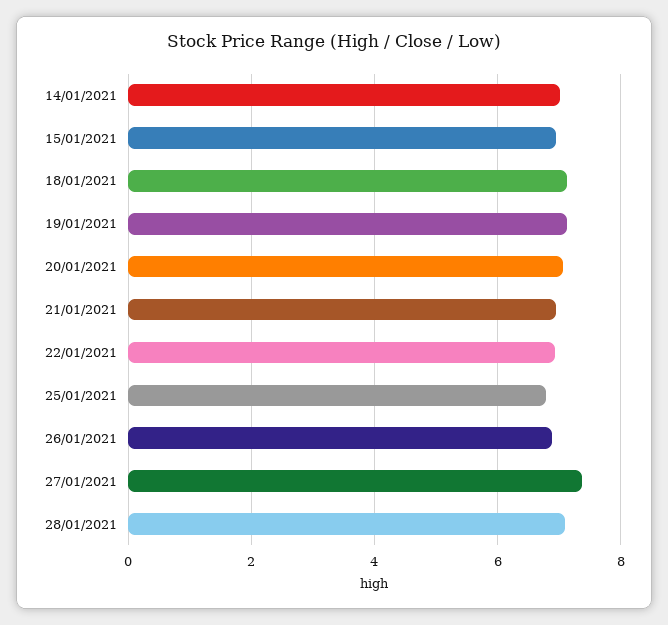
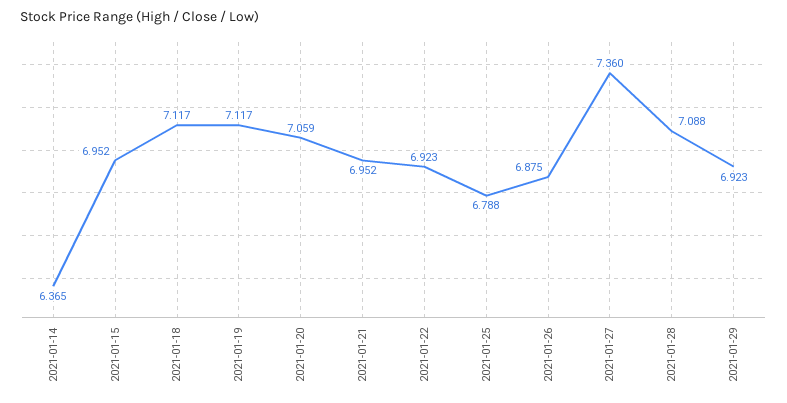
14/01/2021: 7 -> 6.365
2021-01-29: none -> 6.923

